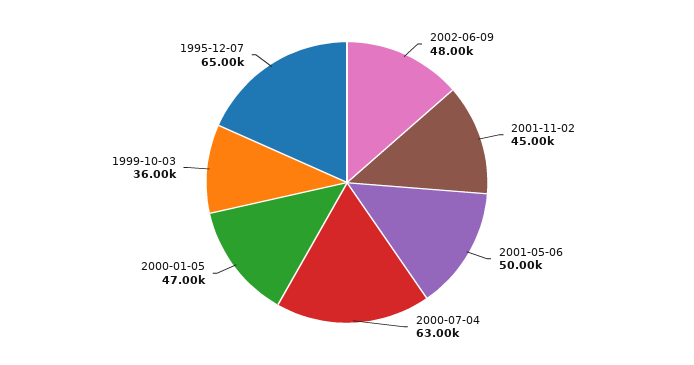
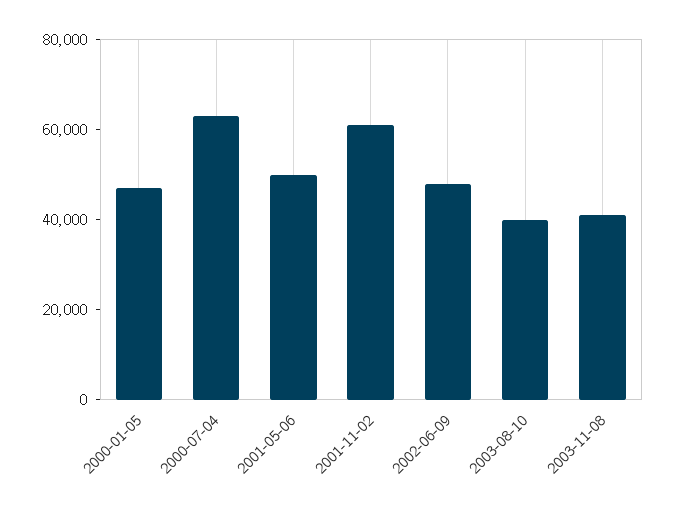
2001-11-02: 45000 -> 60000
1999-10-03: 36000 -> none
1995-12-07: 65000 -> none
2003-08-10: none -> 40000
2003-11-08: none -> 40000

